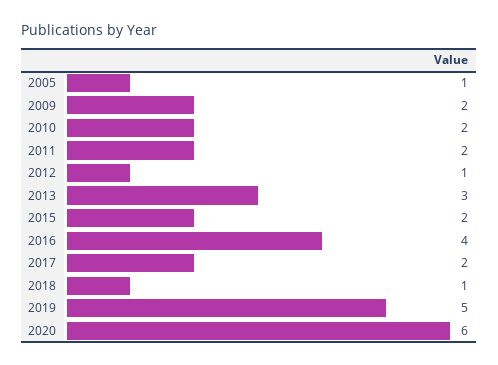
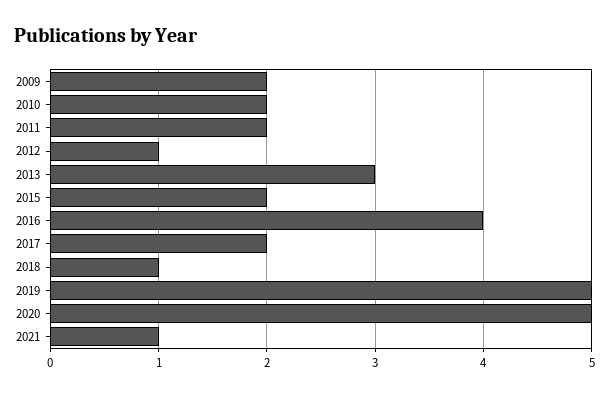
2005: 1 -> none
2020: 6 -> 5
2021: none -> 1

